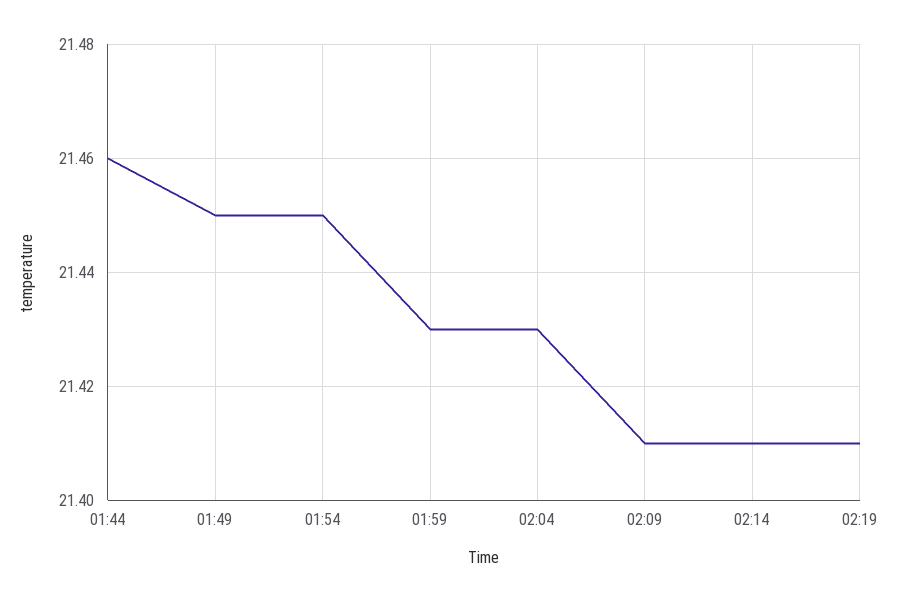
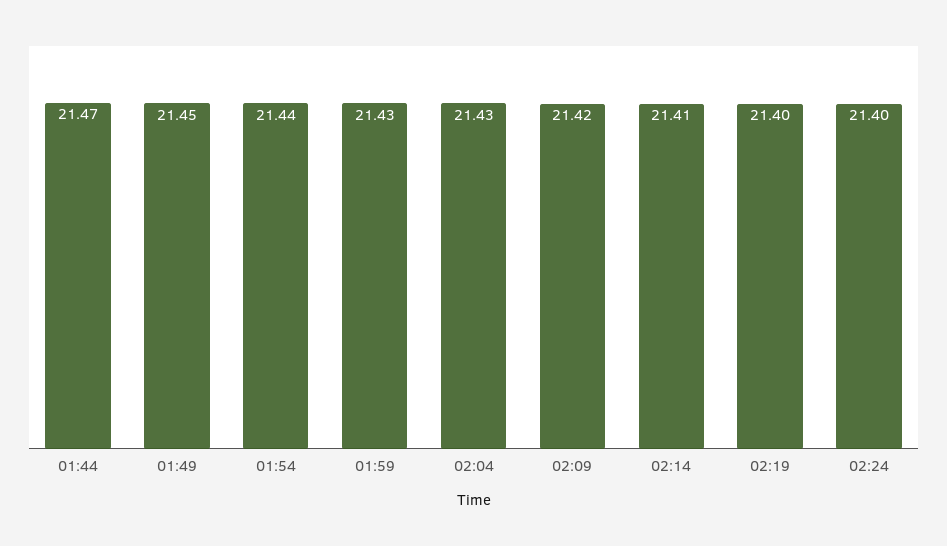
01:44: 21.46 -> 21.47
01:54: 21.45 -> 21.44
02:09: 21.41 -> 21.42
02:19: 21.41 -> 21.4
02:24: none -> 21.4

